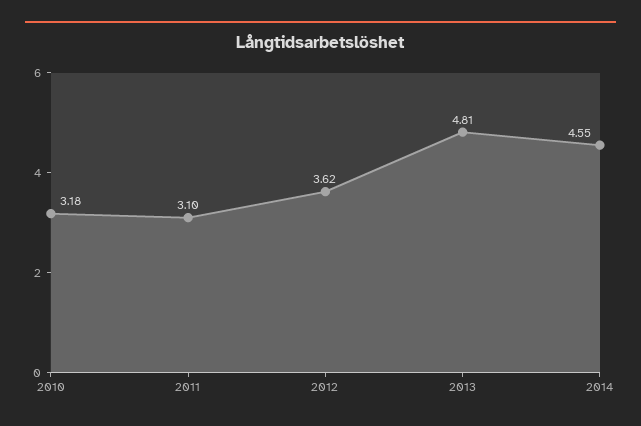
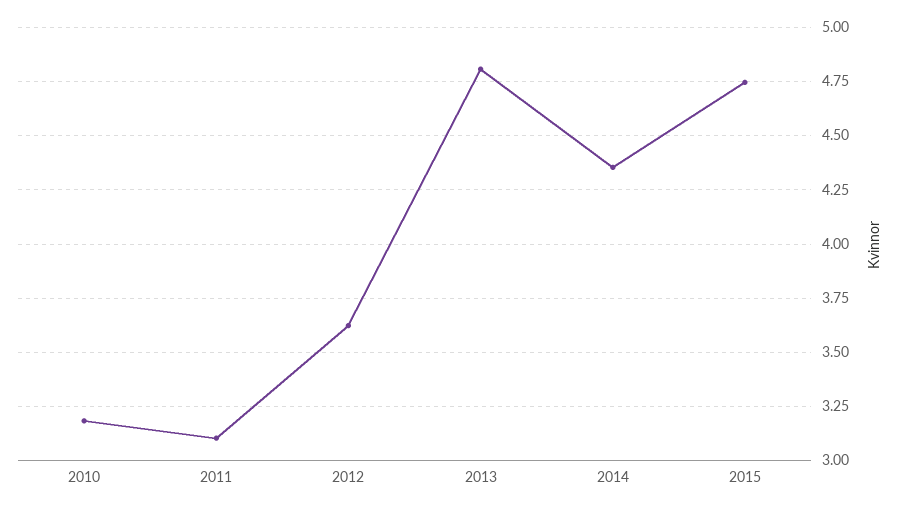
2014: 4.55 -> 4.35
2015: none -> 4.75

